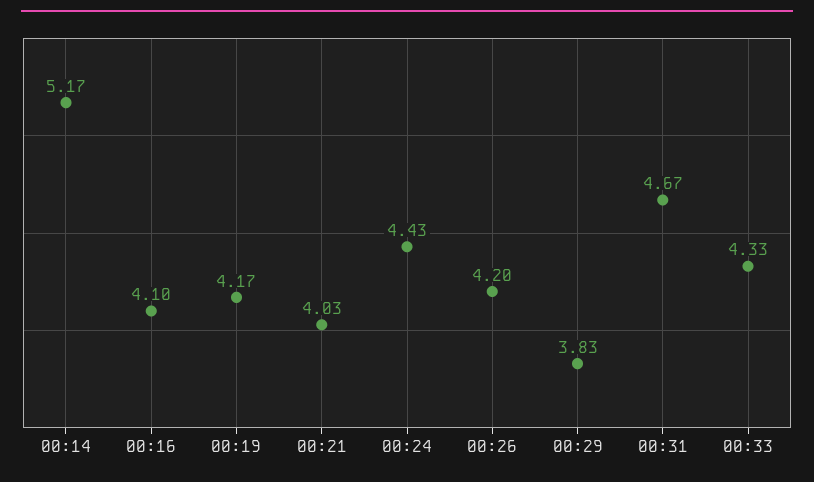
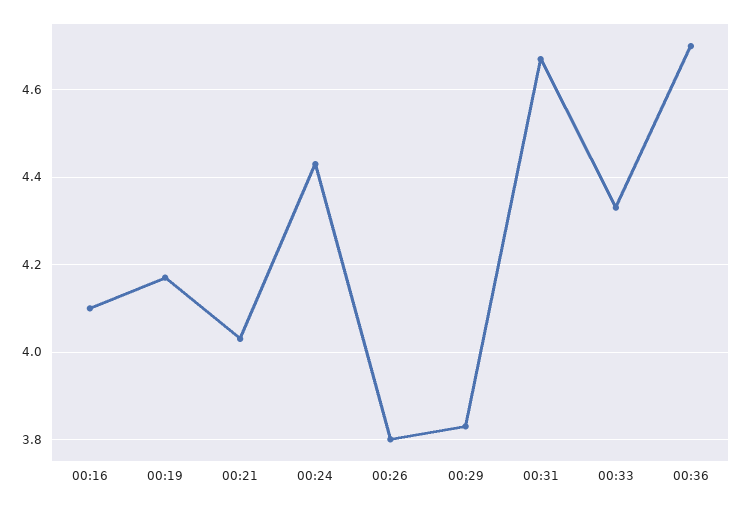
00:14: 5.17 -> none
00:26: 4.2 -> 3.8
00:36: none -> 4.7

